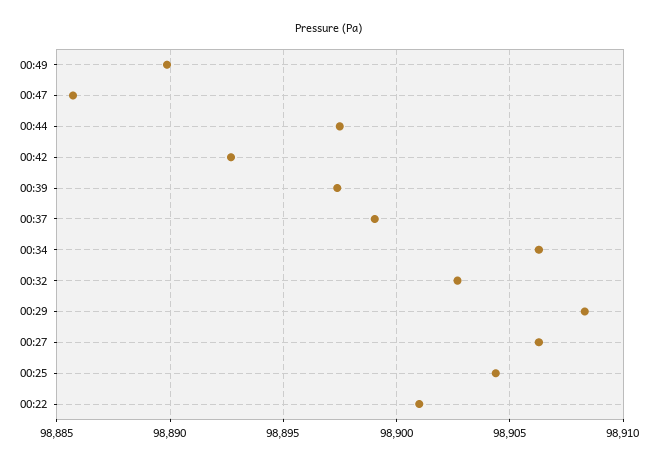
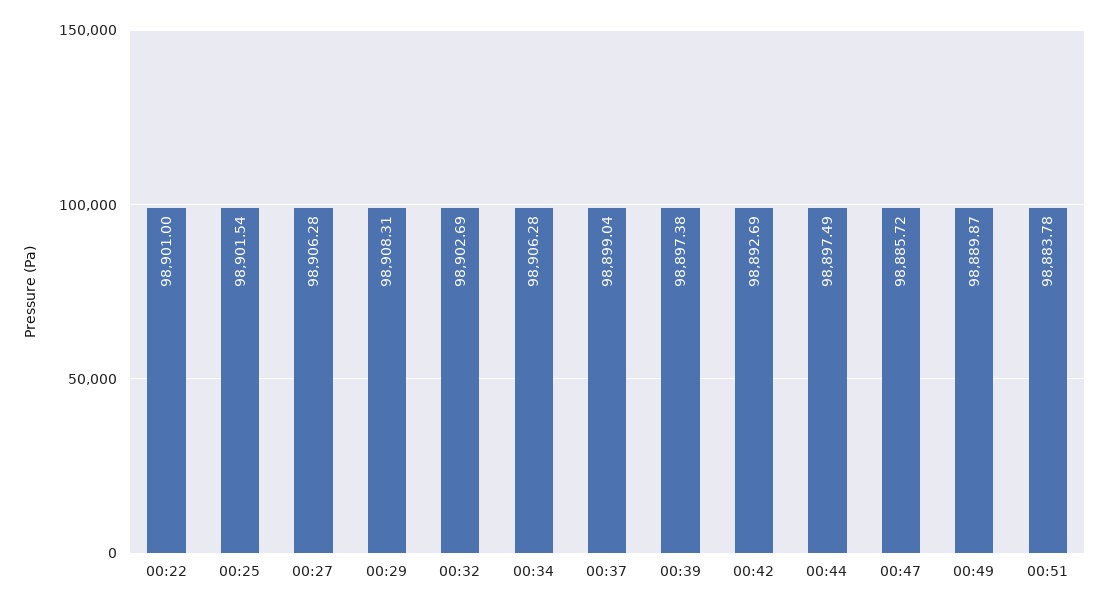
00:25: 98904.5 -> 98901.54
00:51: none -> 98883.78

